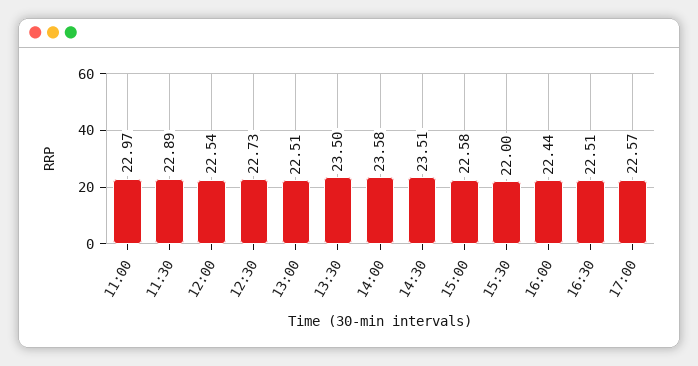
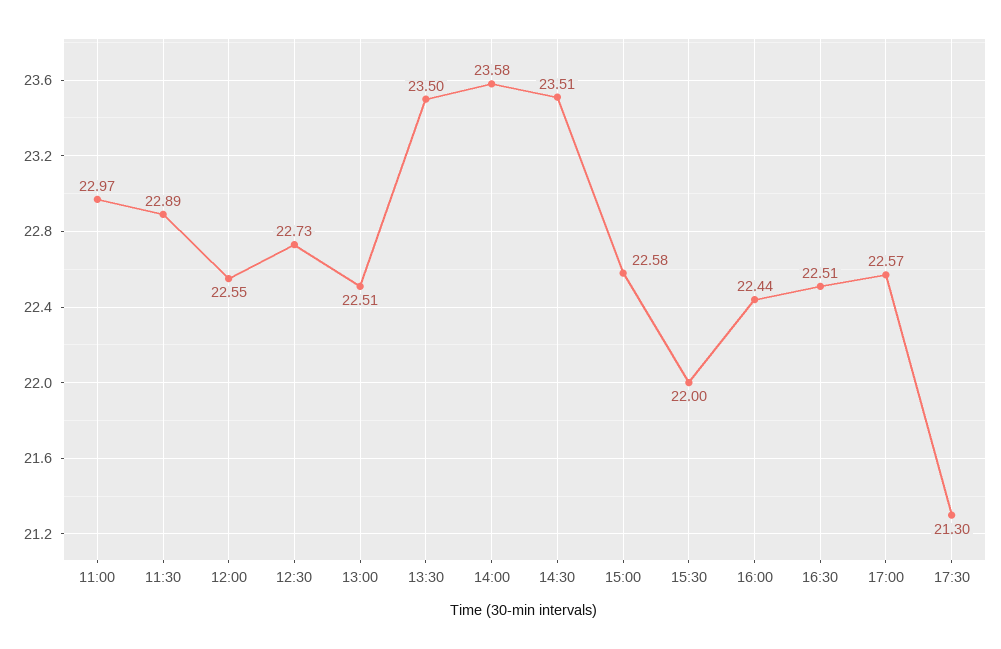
12:00: 22.54 -> 22.55
17:30: none -> 21.3

